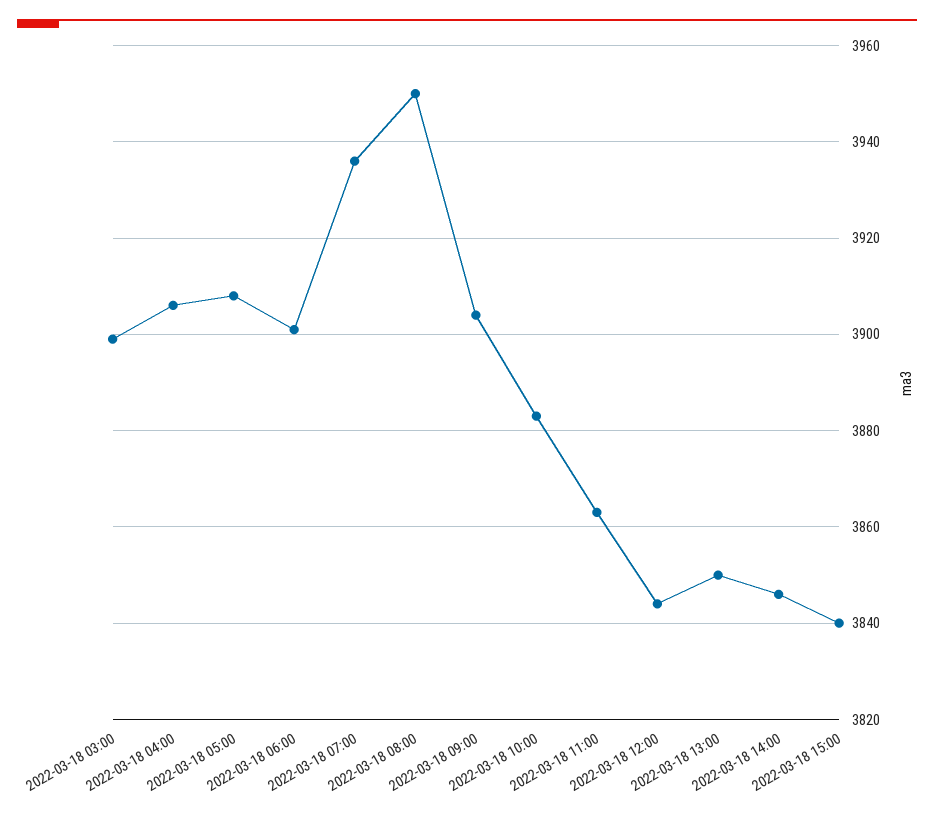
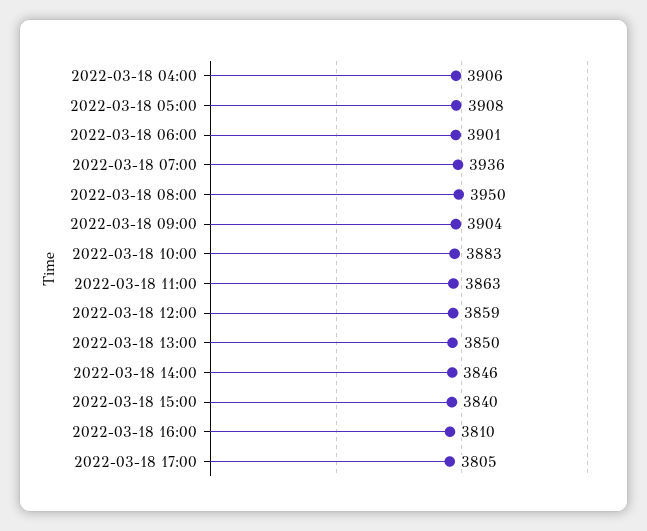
2022-03-18 03:00: 3900 -> none
2022-03-18 12:00: 3845 -> 3859
2022-03-18 16:00: none -> 3810
2022-03-18 17:00: none -> 3805

